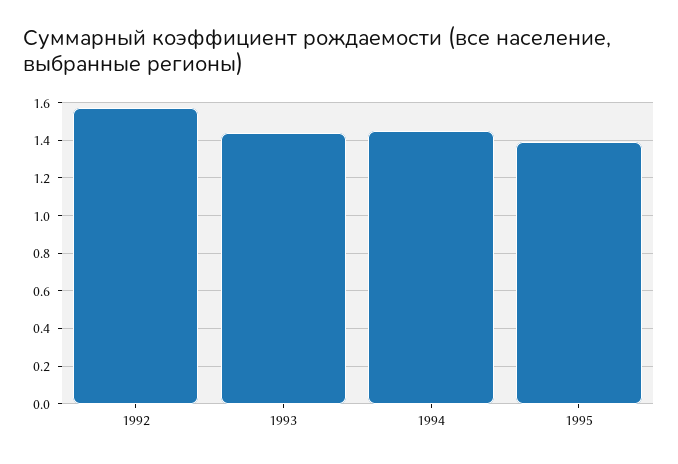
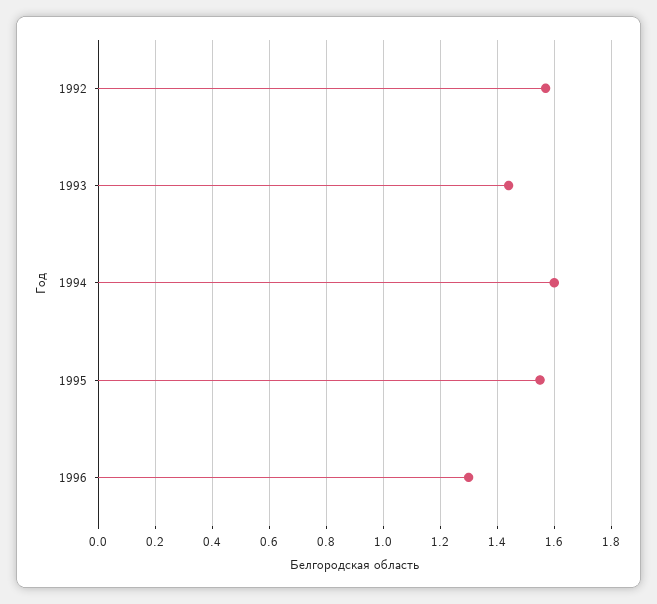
1994: 1.45 -> 1.6
1995: 1.4 -> 1.55
1996: none -> 1.3

